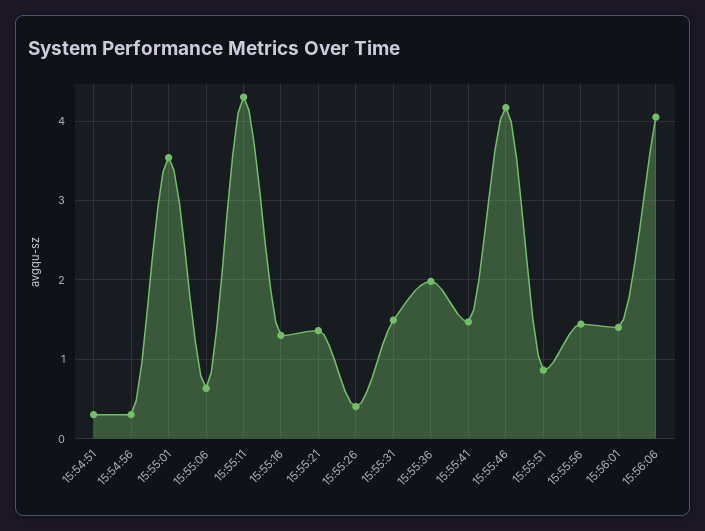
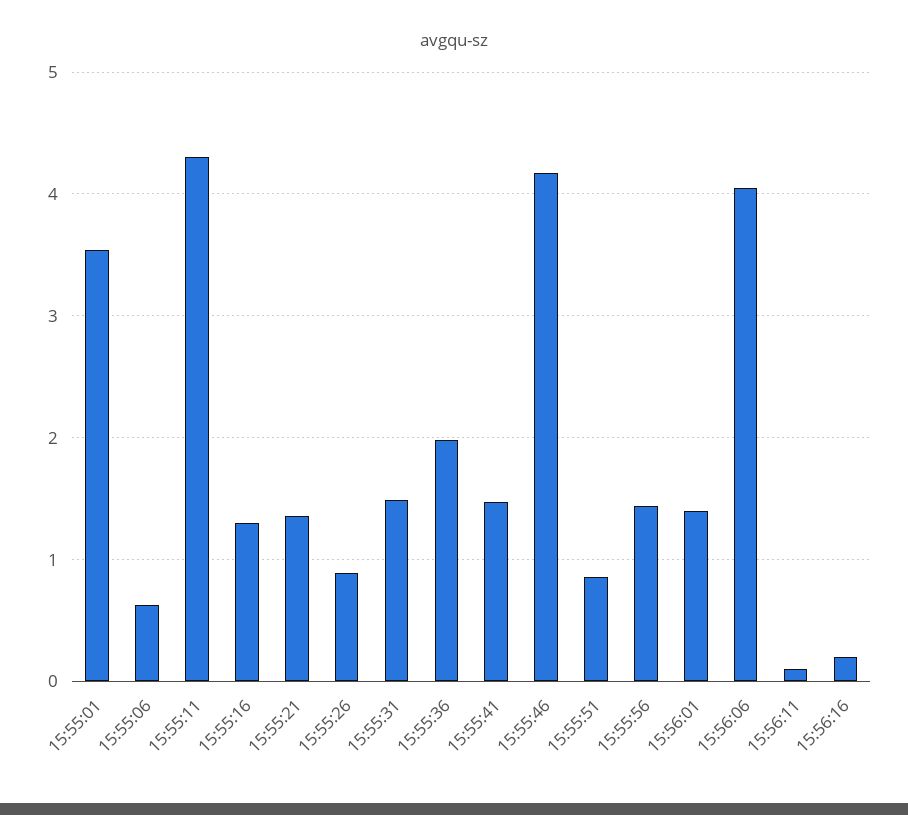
15:54:51: 0.3 -> none
15:54:56: 0.3 -> none
15:55:26: 0.4 -> 0.9
15:56:11: none -> 0.1
15:56:16: none -> 0.2

